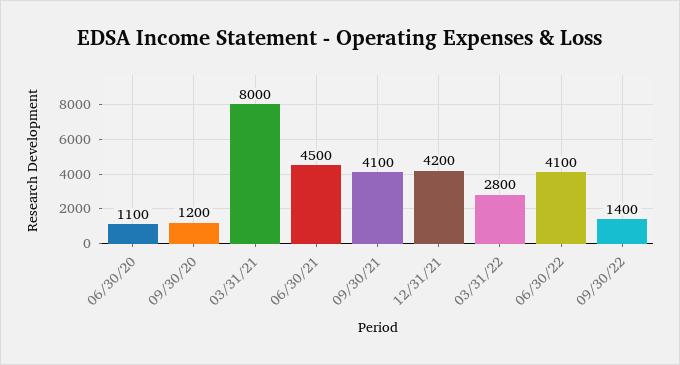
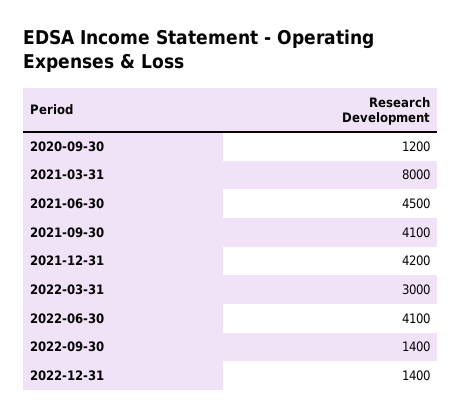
06/30/20: 1100 -> none
03/31/22: 2800 -> 3000
2022-12-31: none -> 1400

